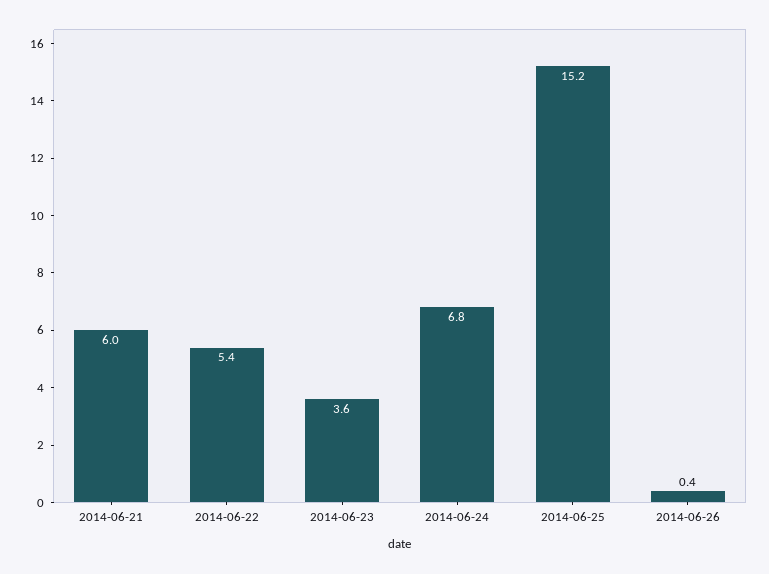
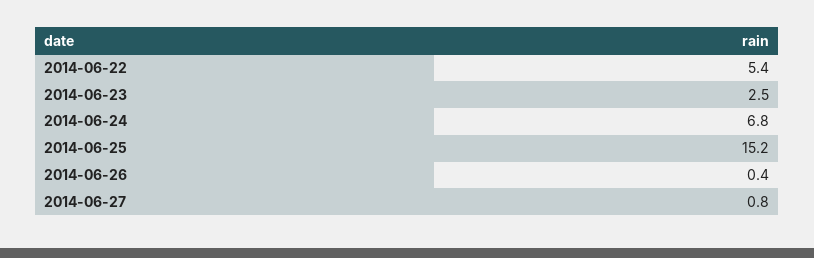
2014-06-21: 6 -> none
2014-06-23: 3.6 -> 2.5
2014-06-27: none -> 0.8

